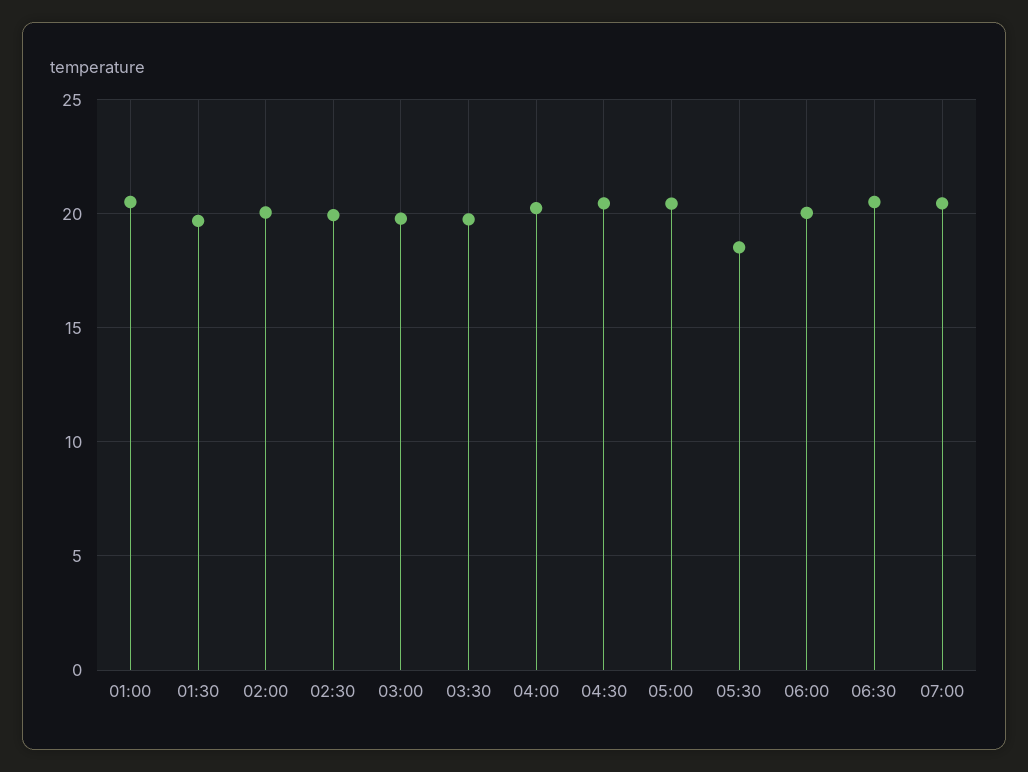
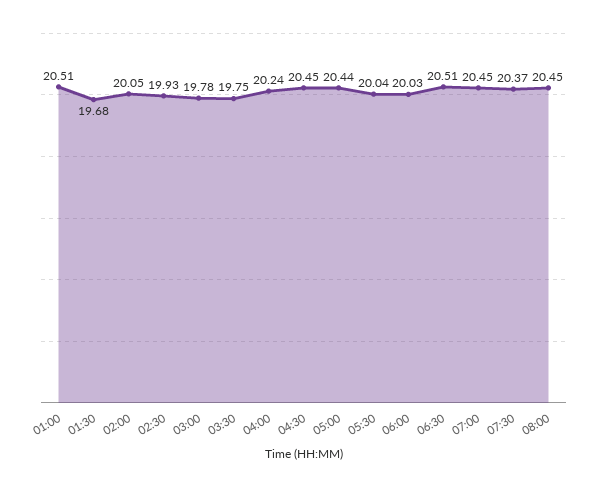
05:30: 18.5 -> 20.04
07:30: none -> 20.37
08:00: none -> 20.45

